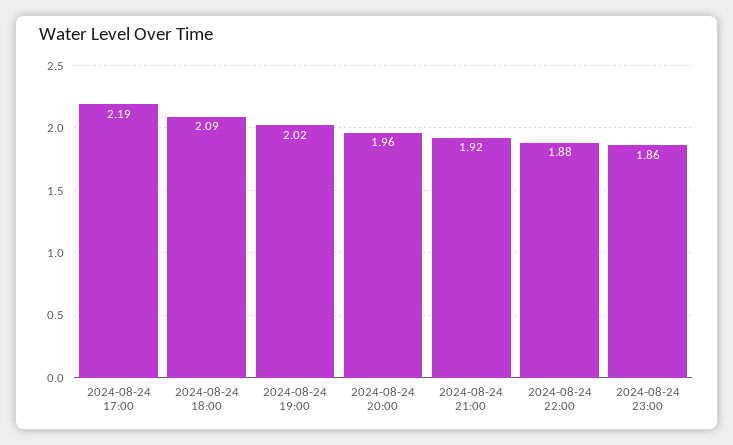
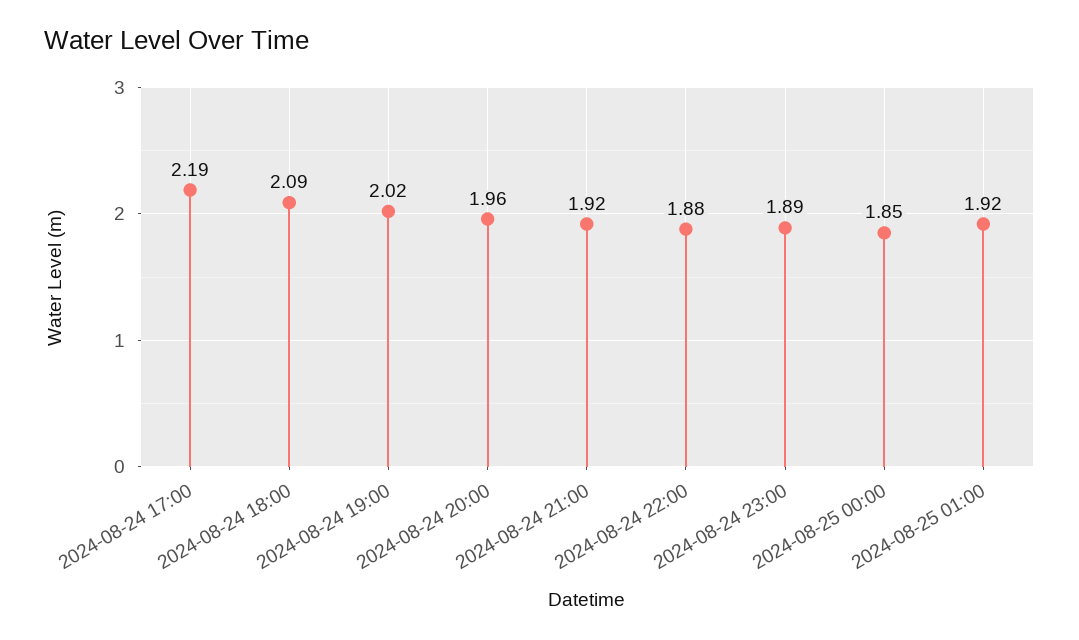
2024-08-24 23:00: 1.86 -> 1.89
2024-08-25 00:00: none -> 1.85
2024-08-25 01:00: none -> 1.92

